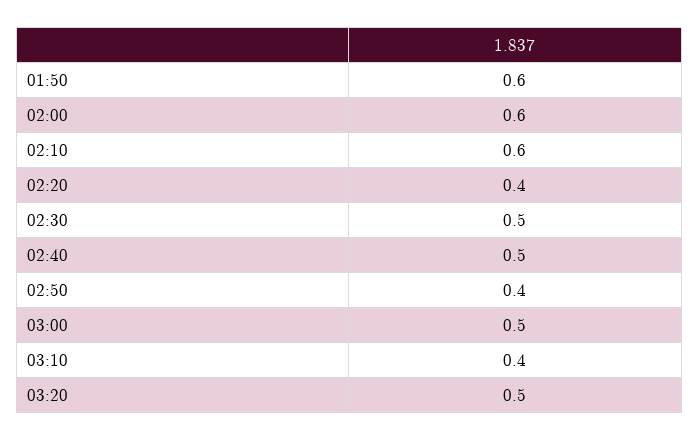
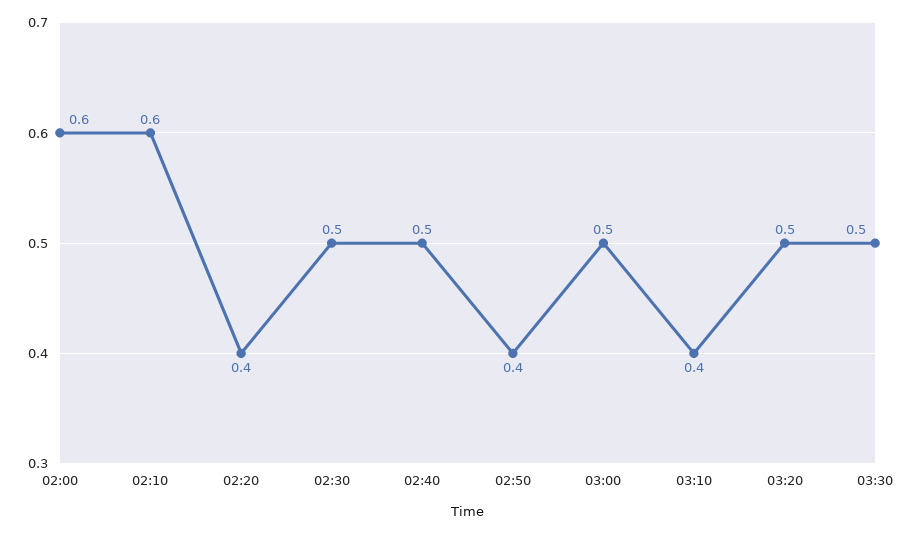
01:50: 0.6 -> none
03:30: none -> 0.5

